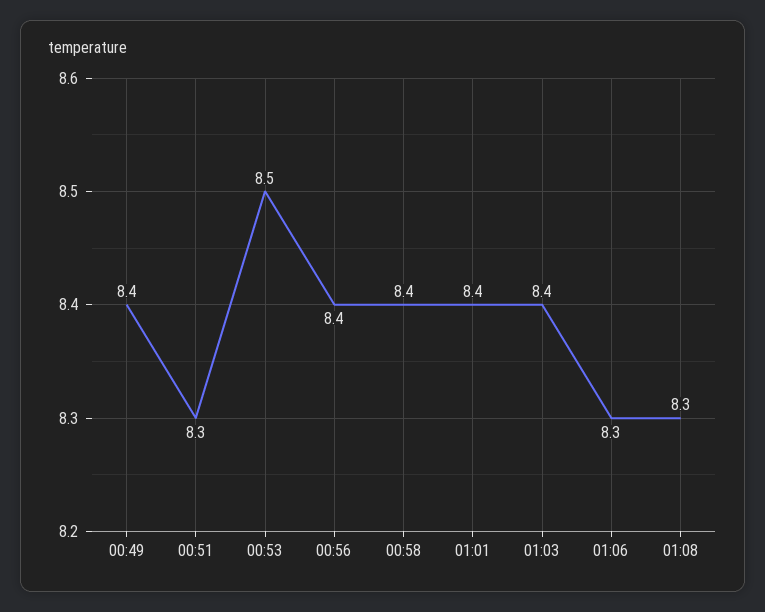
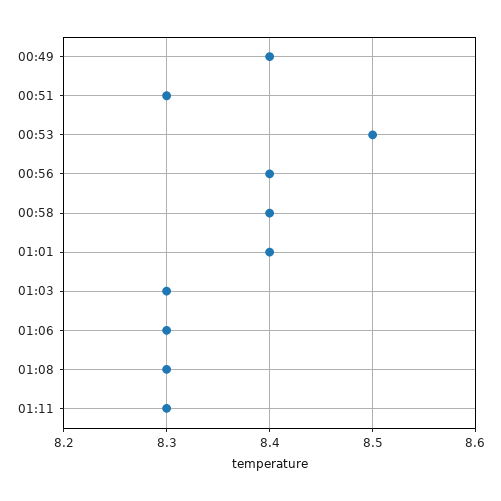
01:03: 8.4 -> 8.3
01:11: none -> 8.3

